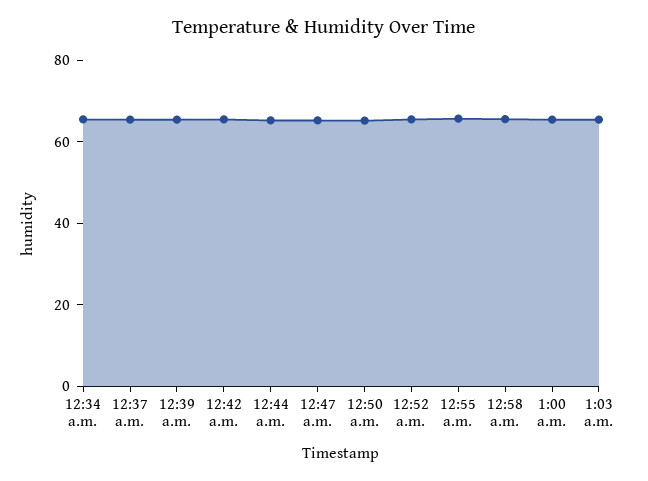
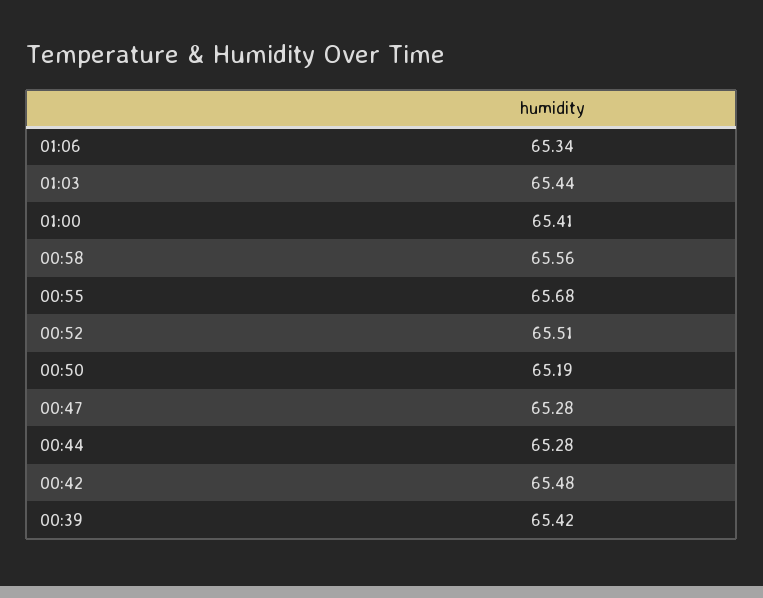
12:34 a.m.: 65 -> none
12:37 a.m.: 65 -> none
01:06: none -> 65.34

